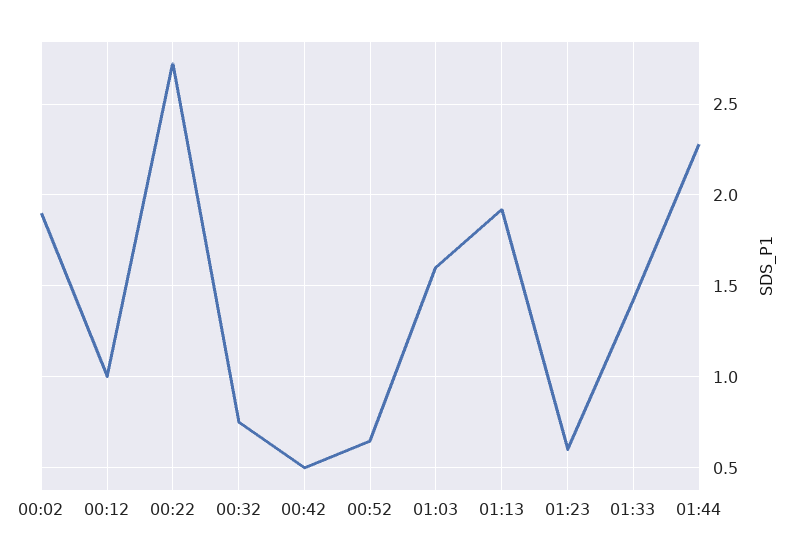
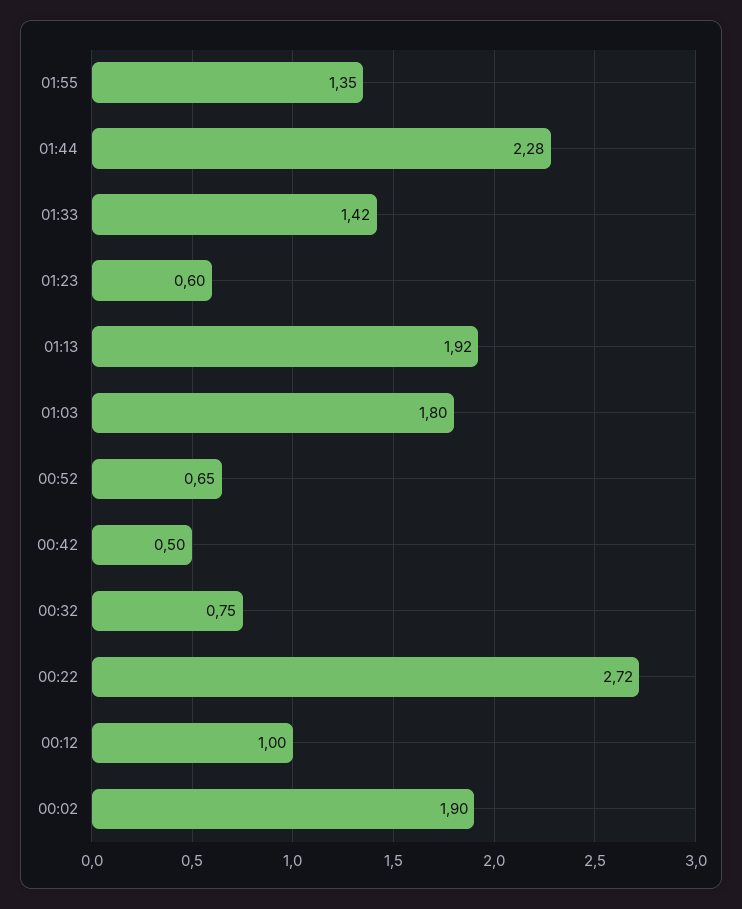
01:03: 1.6 -> 1.8
01:55: none -> 1.35

